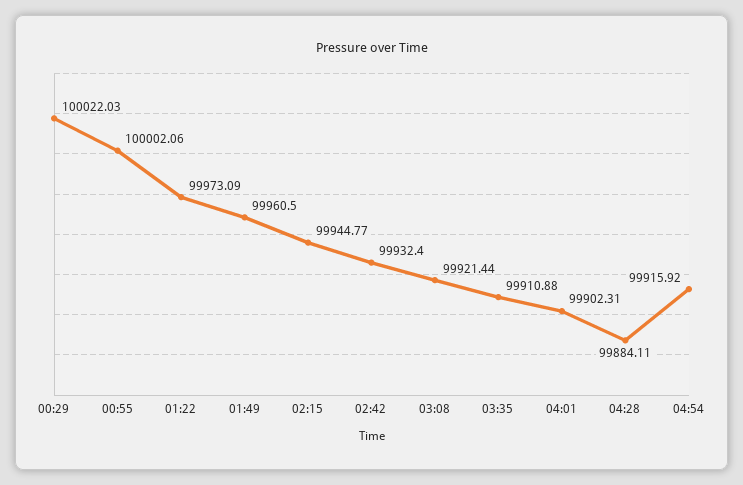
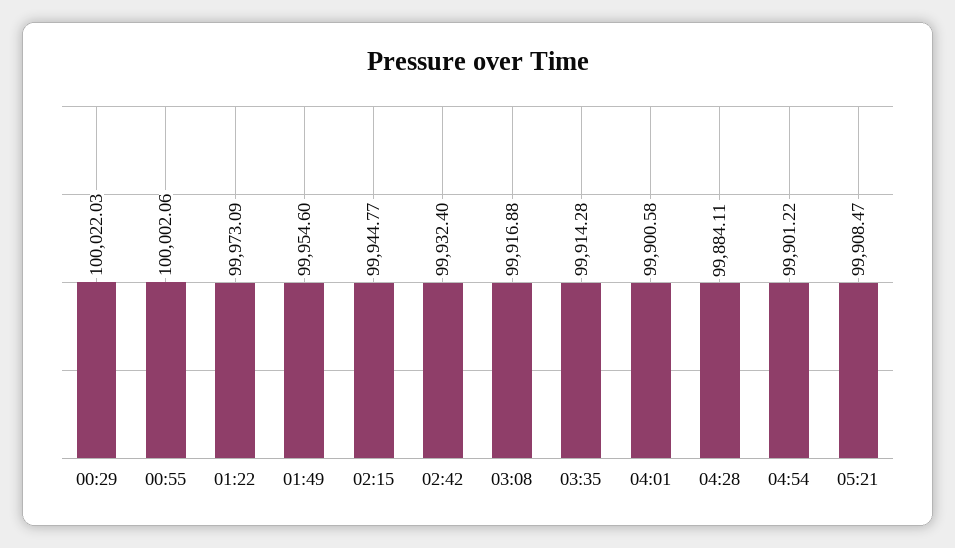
01:49: 99960.5 -> 99954.6
03:08: 99921.44 -> 99916.88
03:35: 99910.88 -> 99914.28
04:01: 99902.31 -> 99900.58
04:54: 99915.92 -> 99901.22
05:21: none -> 99908.47

